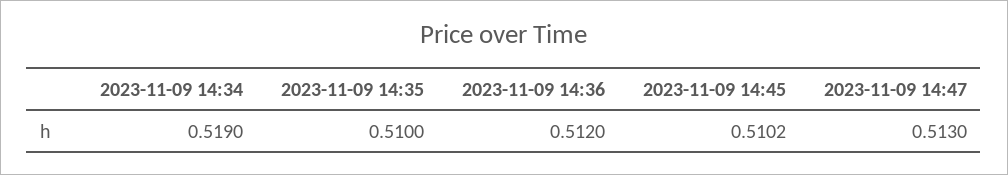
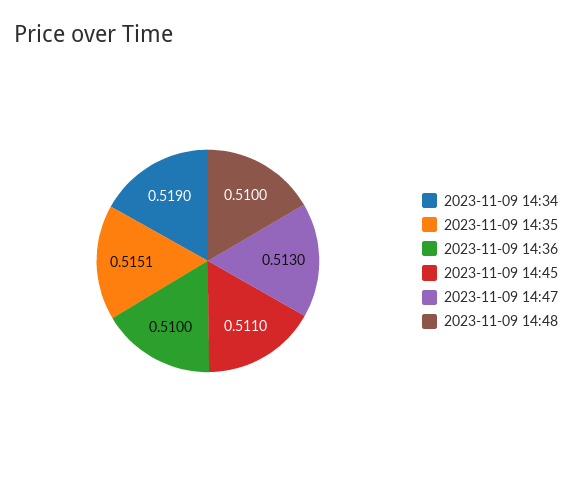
2023-11-09 14:35: 0.51 -> 0.5151
2023-11-09 14:36: 0.512 -> 0.51
2023-11-09 14:45: 0.5102 -> 0.511
2023-11-09 14:48: none -> 0.51

